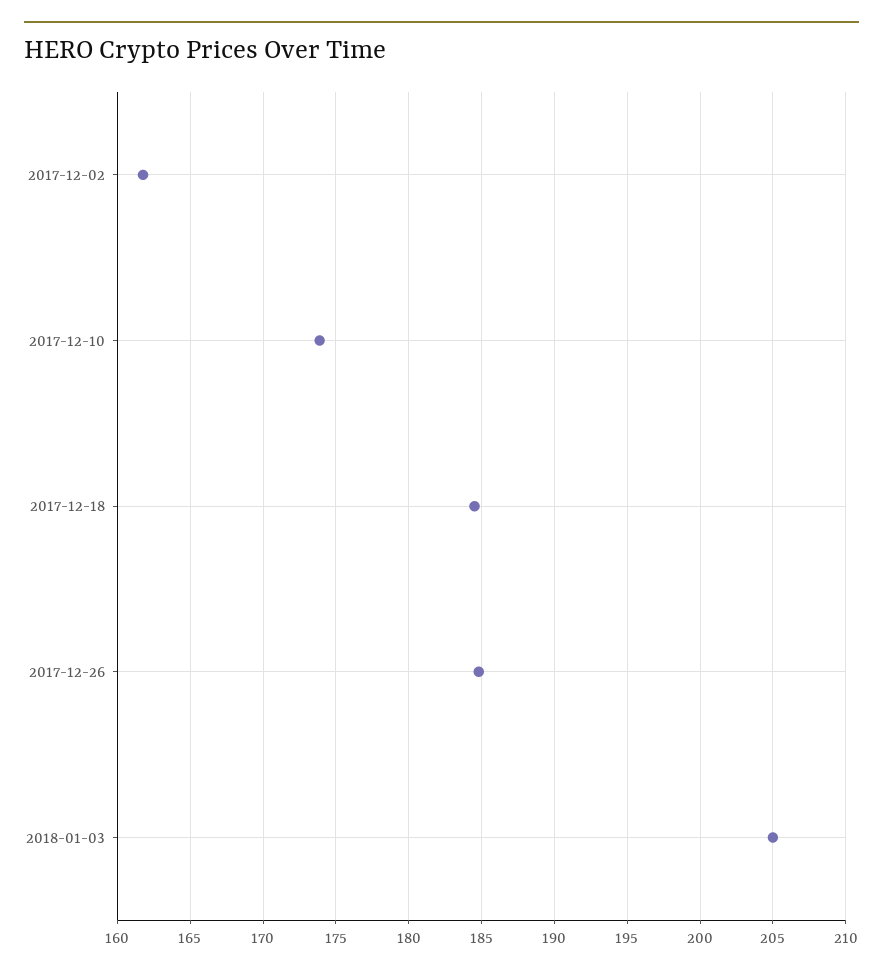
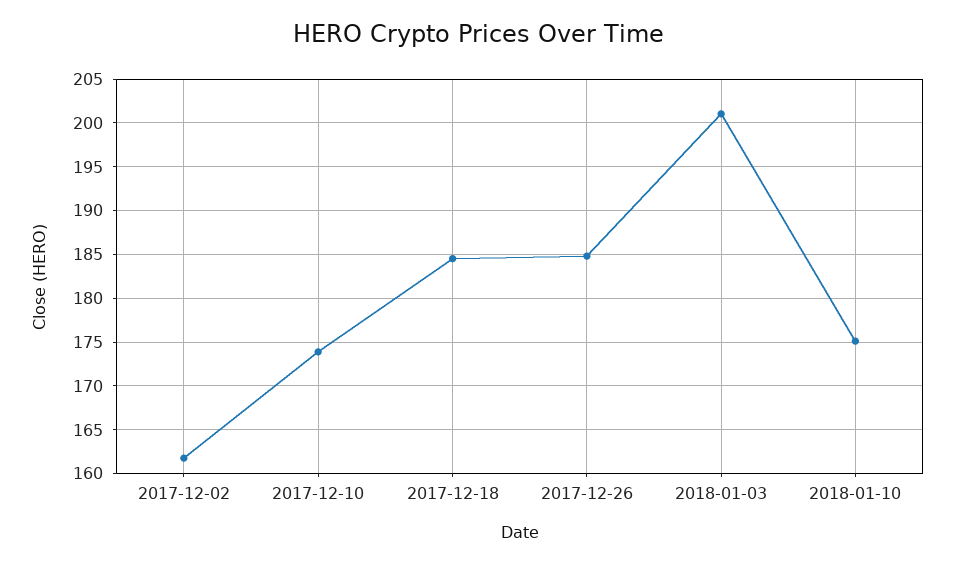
2018-01-03: 205 -> 201
2018-01-10: none -> 175

